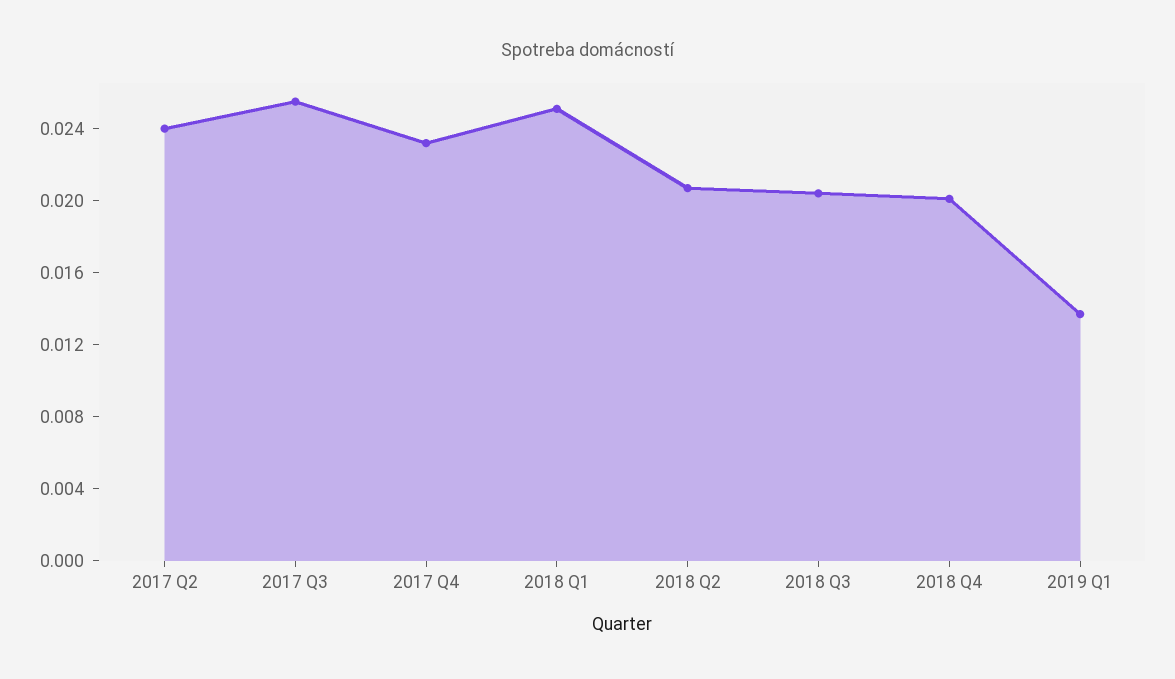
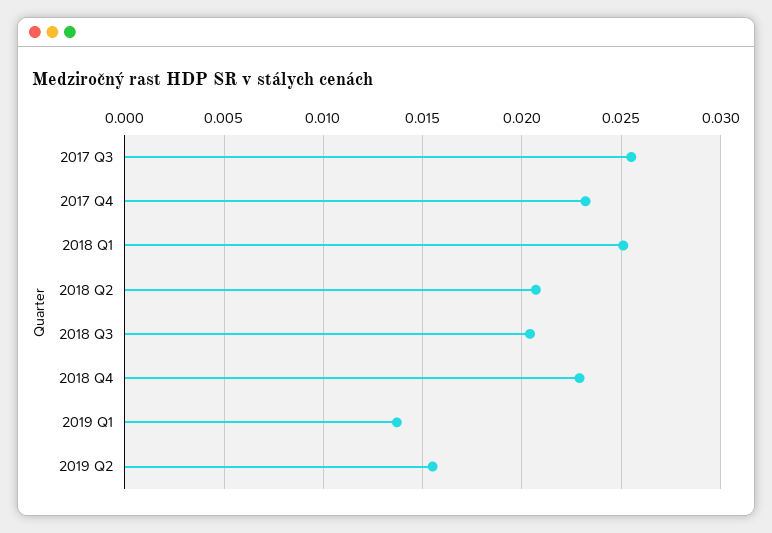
2017 Q2: 0.024 -> none
2018 Q4: 0.02 -> 0.023
2019 Q2: none -> 0.0155

